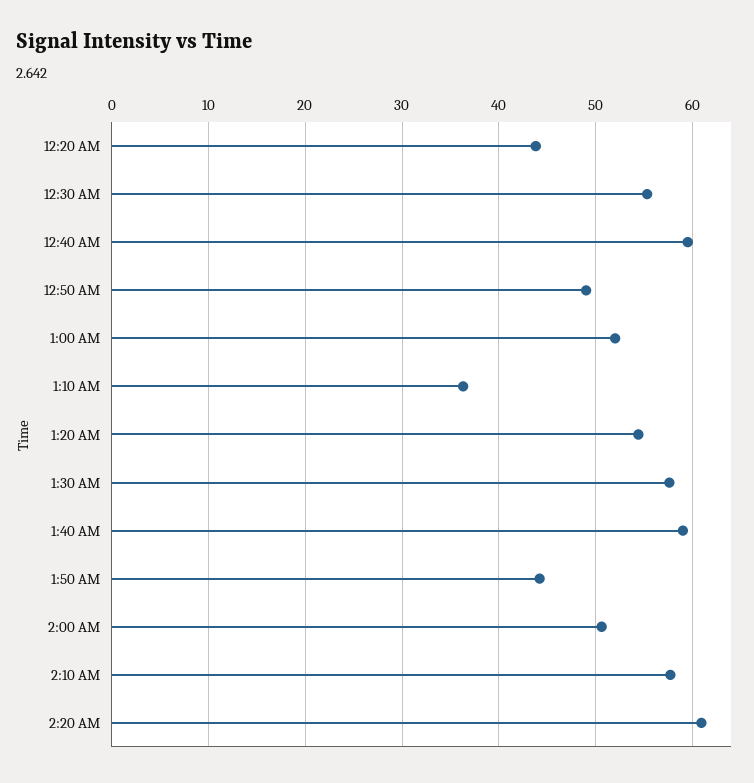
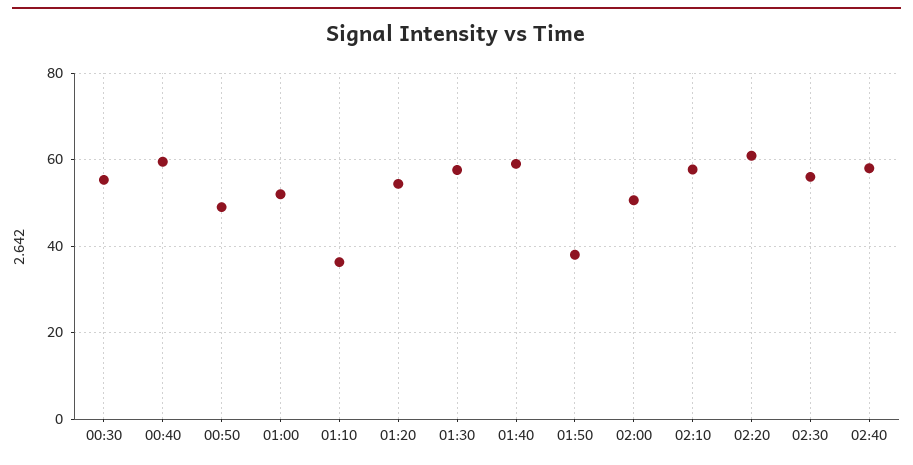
12:20 AM: 44 -> none
1:50 AM: 44 -> 38
02:30: none -> 56
02:40: none -> 58

